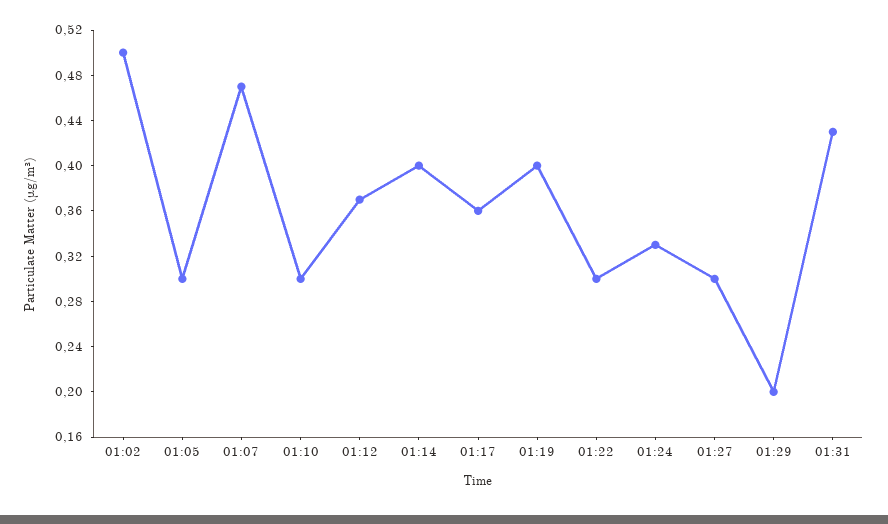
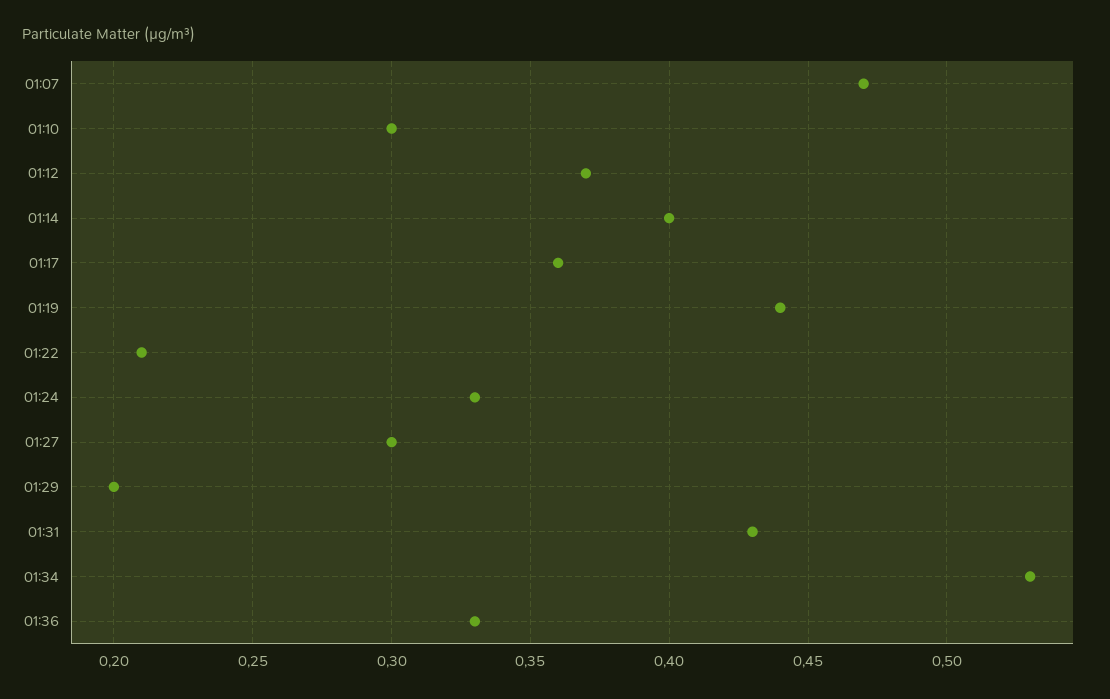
01:02: 0.5 -> none
01:05: 0.3 -> none
01:19: 0.4 -> 0.44
01:22: 0.3 -> 0.21
01:34: none -> 0.53
01:36: none -> 0.33

